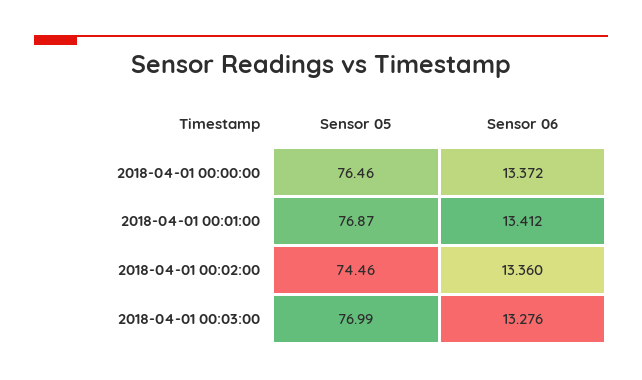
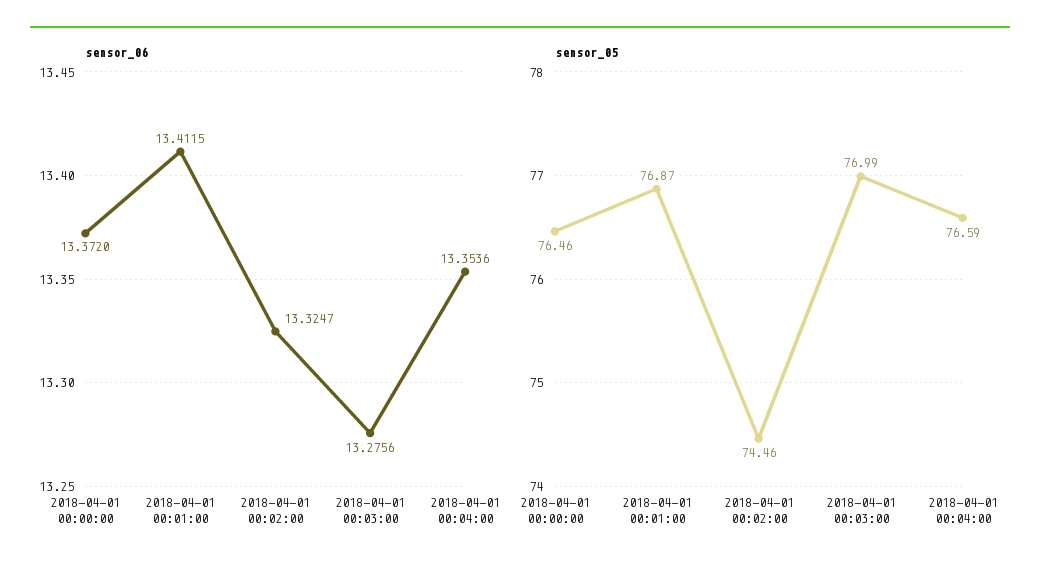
Sensor 06, 2018-04-01 00:02:00: 13.36 -> 13.3247
Sensor 06, 2018-04-01 00:04:00: none -> 13.3536
Sensor 05, 2018-04-01 00:04:00: none -> 76.59

